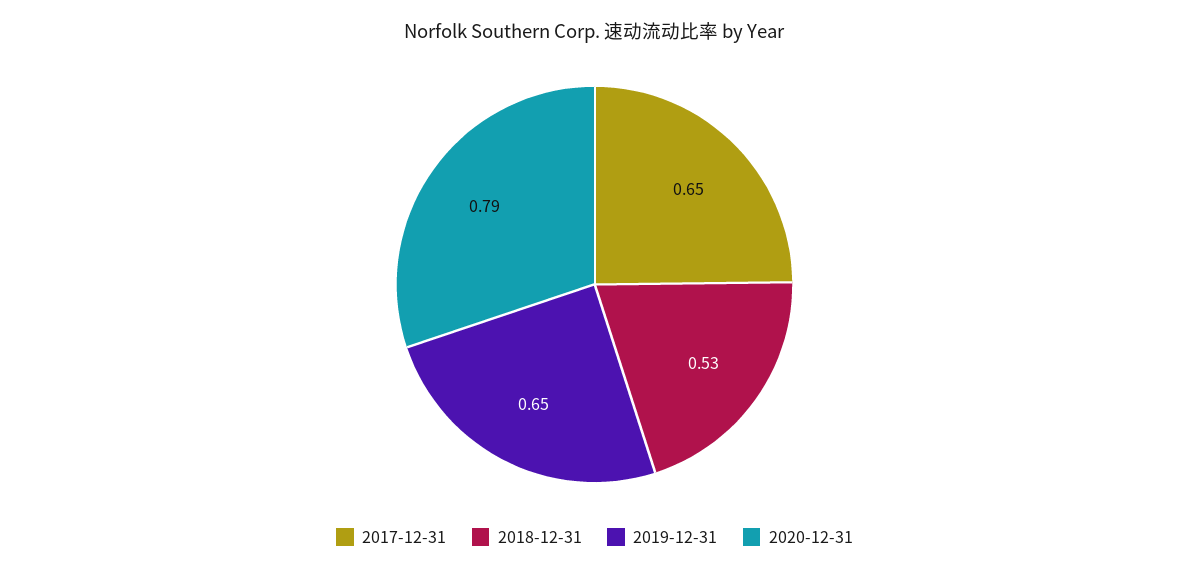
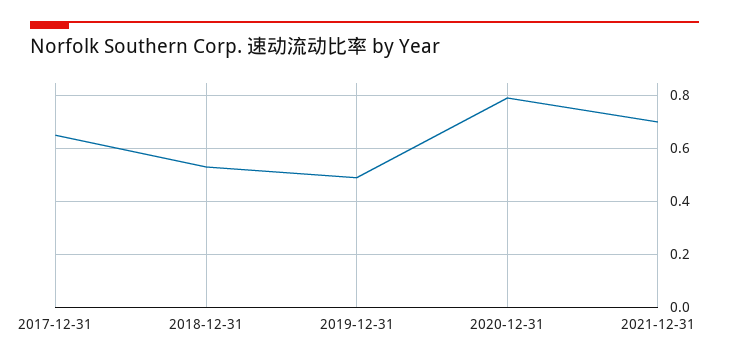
2019-12-31: 0.65 -> 0.5
2021-12-31: none -> 0.7

